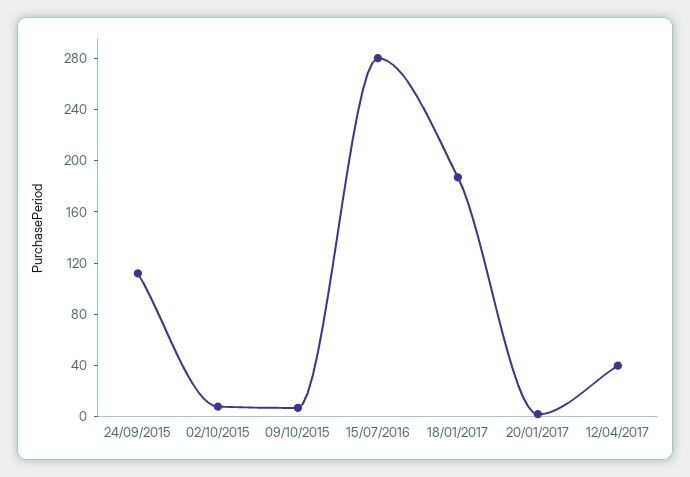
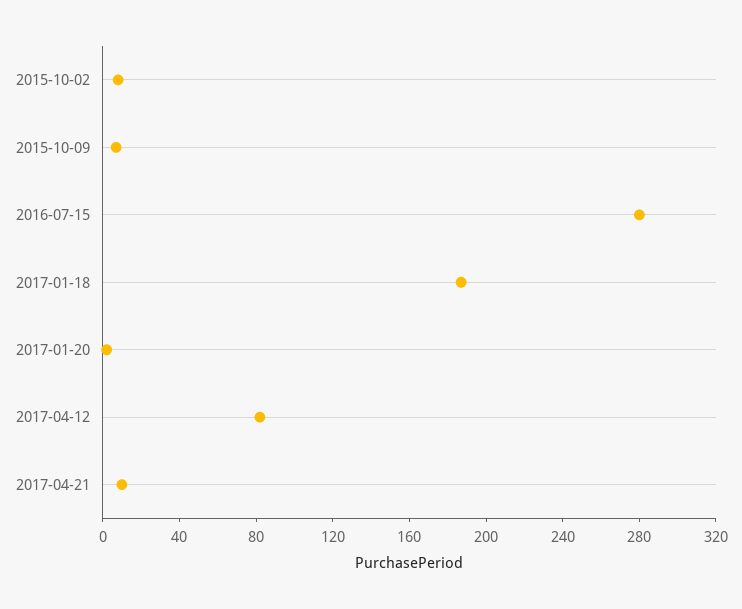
24/09/2015: 110 -> none
12/04/2017: 40 -> 80
2017-04-21: none -> 10

